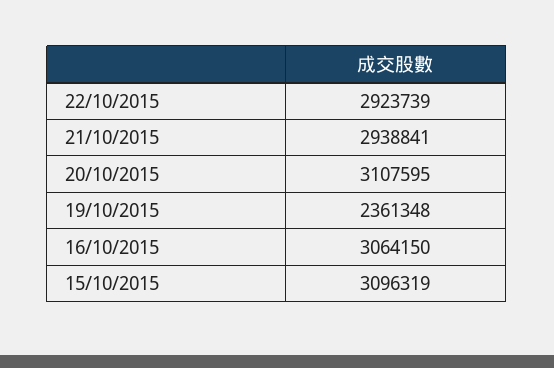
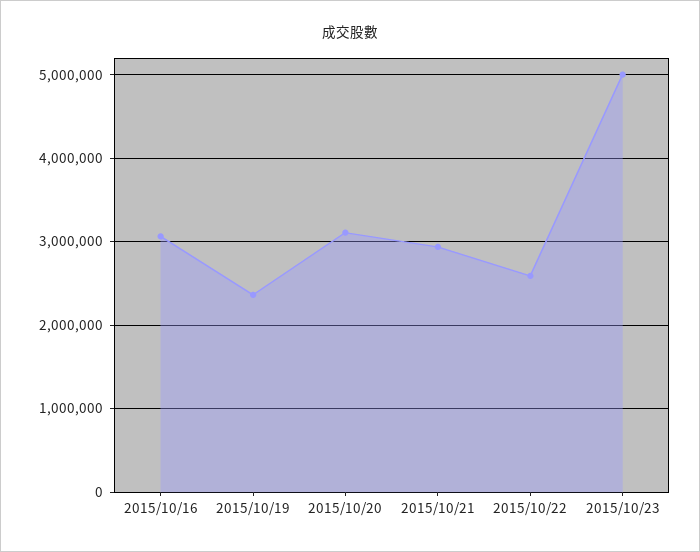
22/10/2015: 2923739 -> 2600000
15/10/2015: 3096319 -> none
2015/10/23: none -> 5000000

